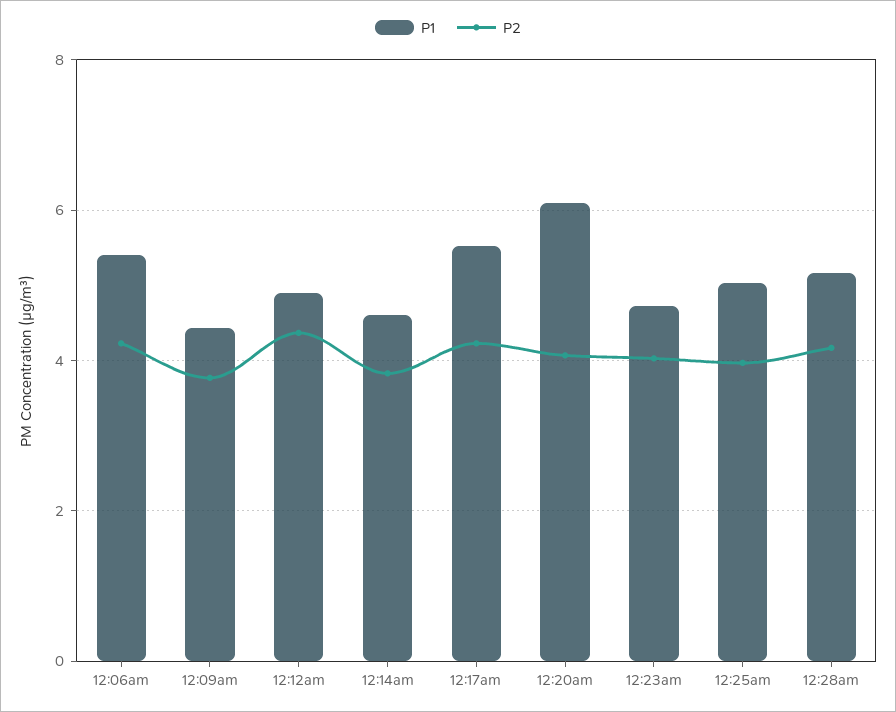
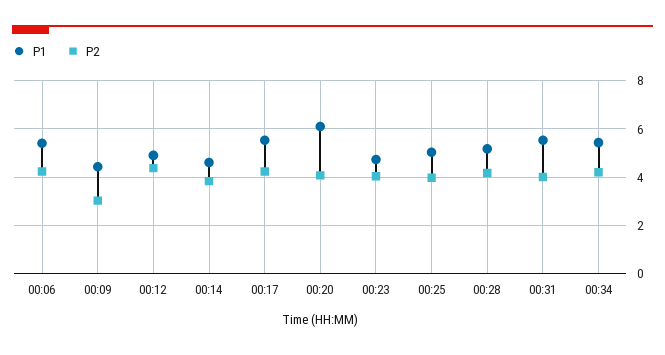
P2, 12:09am: 3.8 -> 3
P1, 00:31: none -> 5.5
P2, 00:31: none -> 4
P1, 00:34: none -> 5.5
P2, 00:34: none -> 4.25

